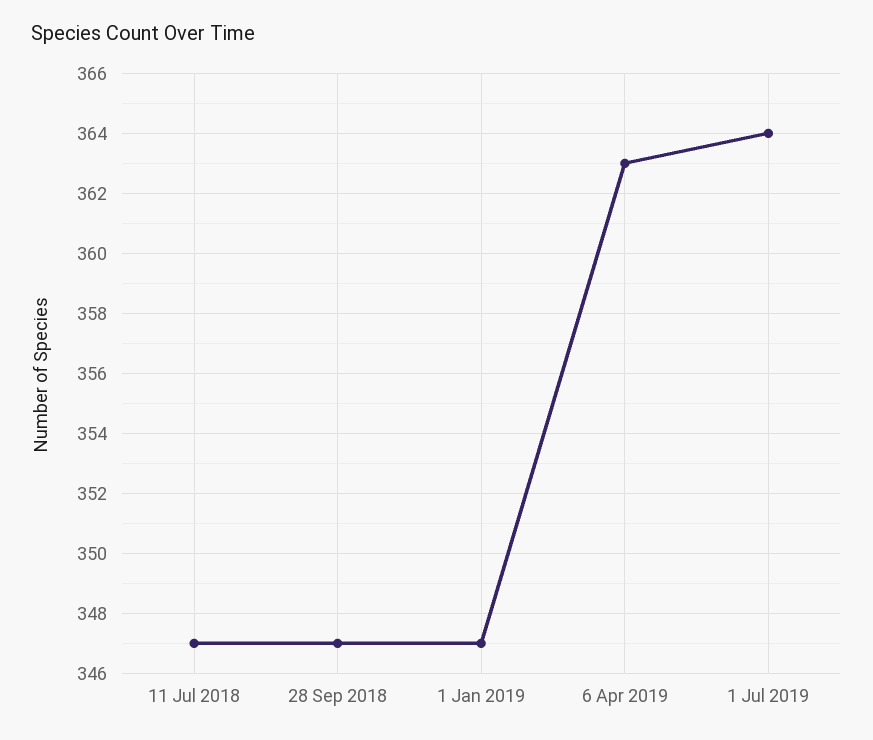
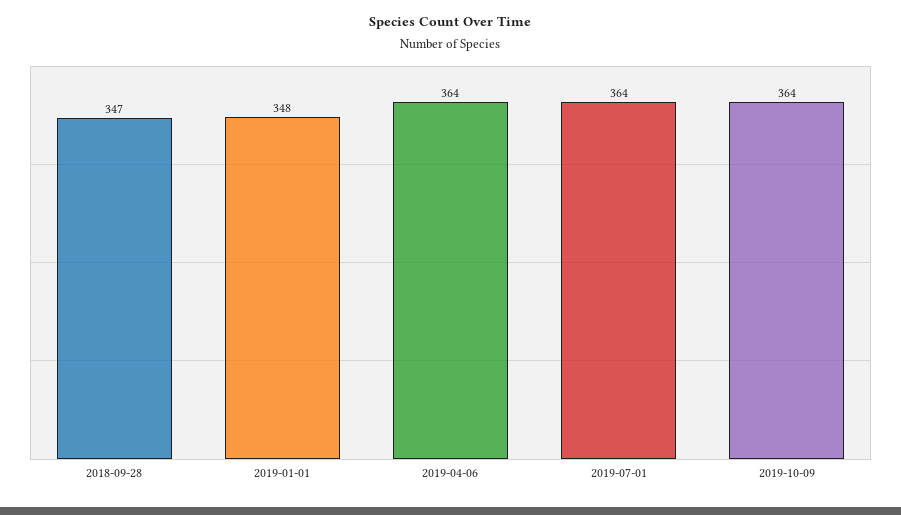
11 Jul 2018: 347 -> none
1 Jan 2019: 347 -> 348
6 Apr 2019: 363 -> 364
2019-10-09: none -> 364

